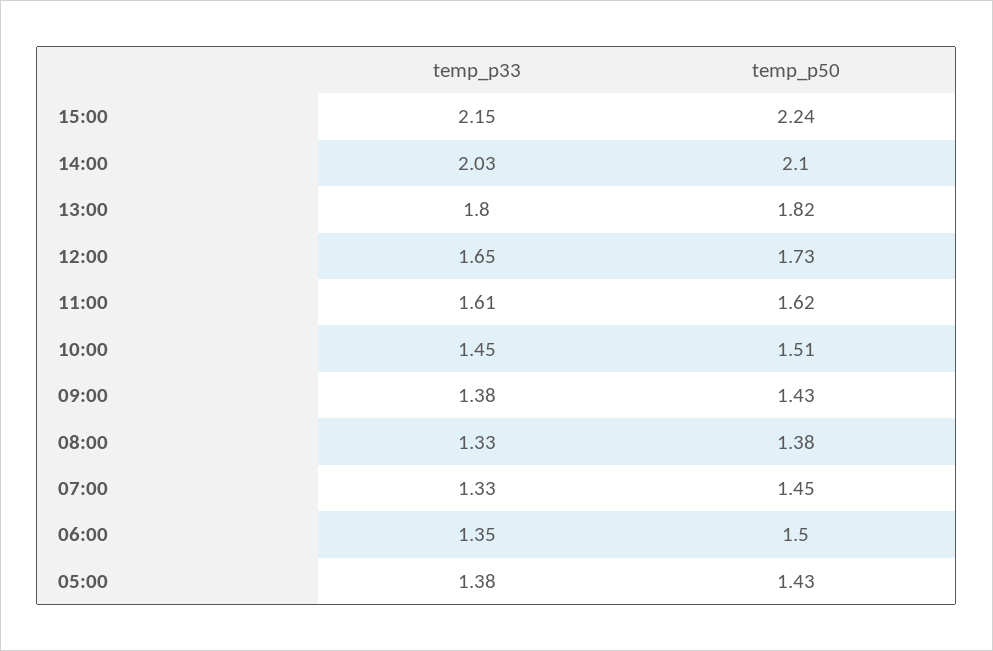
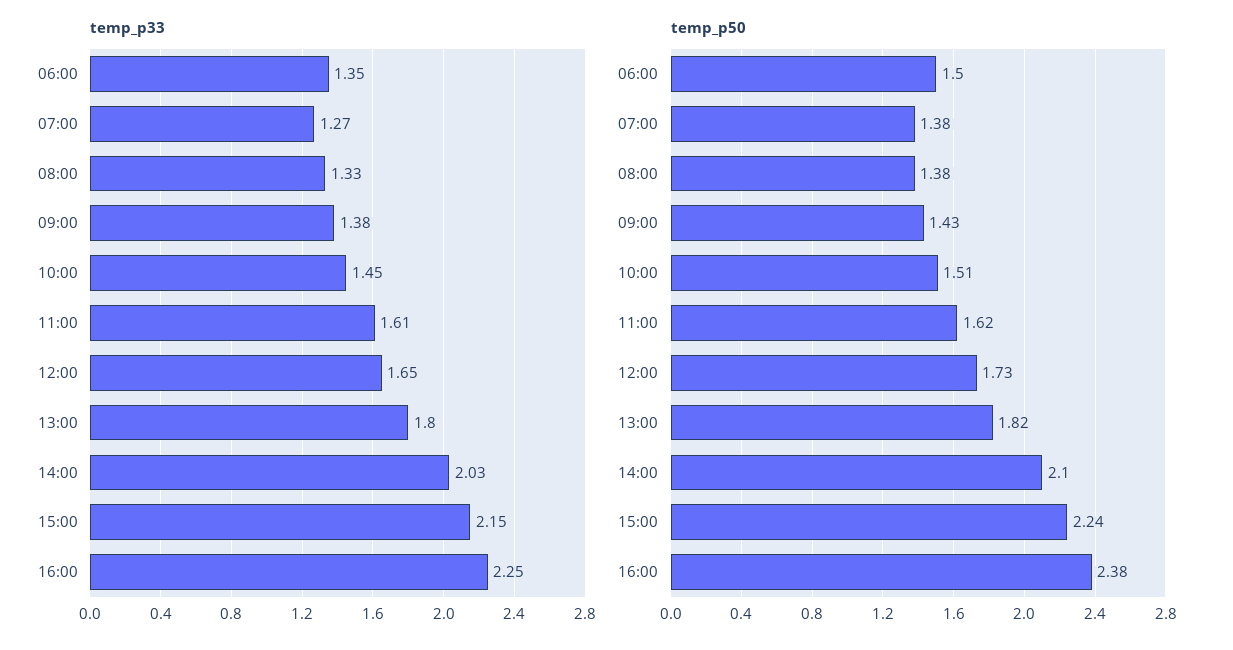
temp_p33, 07:00: 1.33 -> 1.27
temp_p50, 07:00: 1.45 -> 1.38
temp_p33, 05:00: 1.38 -> none
temp_p50, 05:00: 1.43 -> none
temp_p33, 16:00: none -> 2.25
temp_p50, 16:00: none -> 2.38

